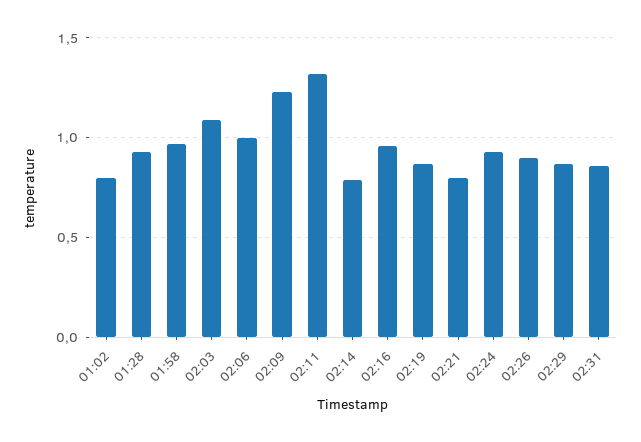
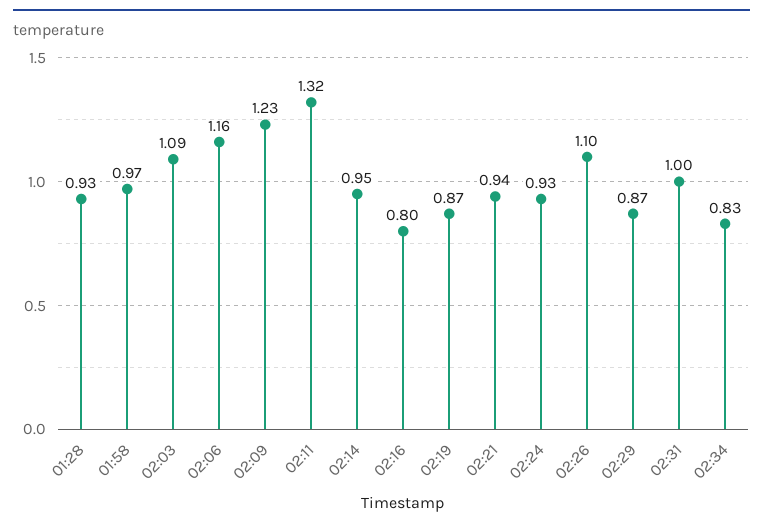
01:02: 0.8 -> none
02:06: 1 -> 1.16
02:14: 0.8 -> 0.95
02:16: 0.95 -> 0.8
02:21: 0.8 -> 0.94
02:26: 0.9 -> 1.1
02:31: 0.85 -> 1
02:34: none -> 0.83

